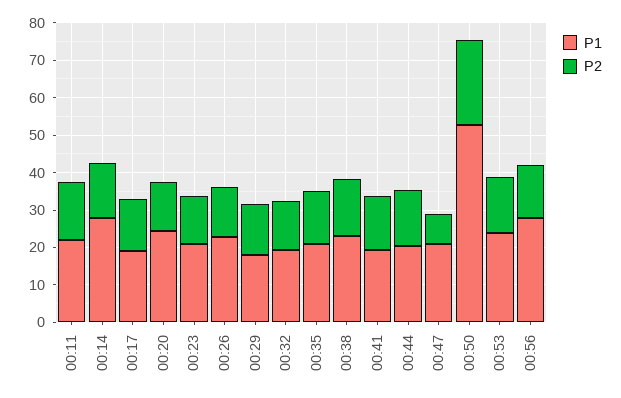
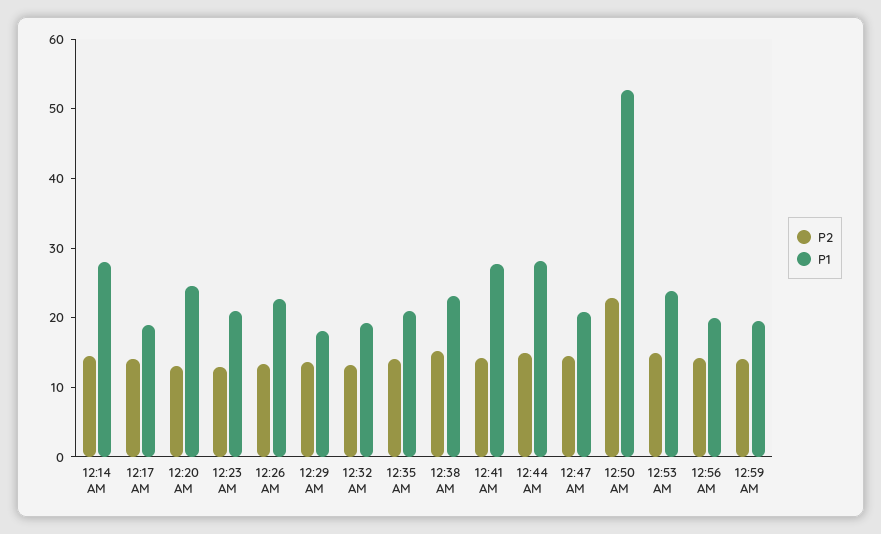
P1, 00:11: 22.5 -> none
P2, 00:11: 15 -> none
P1, 00:41: 20 -> 28
P1, 00:44: 20 -> 28
P2, 00:47: 7.5 -> 14
P1, 00:56: 27.5 -> 20
P2, 12:59 AM: none -> 14
P1, 12:59 AM: none -> 20

